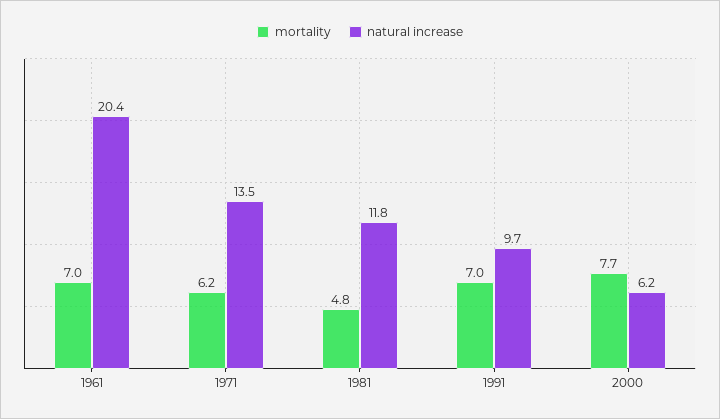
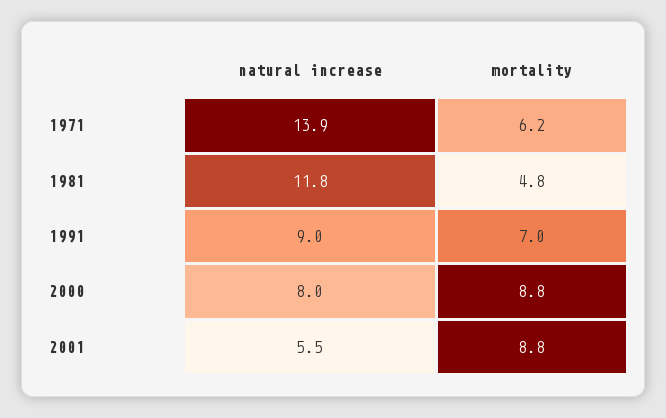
mortality, 1961: 7 -> none
natural increase, 1961: 20.4 -> none
natural increase, 1971: 13.5 -> 13.9
natural increase, 1991: 9.7 -> 9
mortality, 2000: 7.7 -> 8.8
natural increase, 2000: 6.2 -> 8
natural increase, 2001: none -> 5.5
mortality, 2001: none -> 8.8

